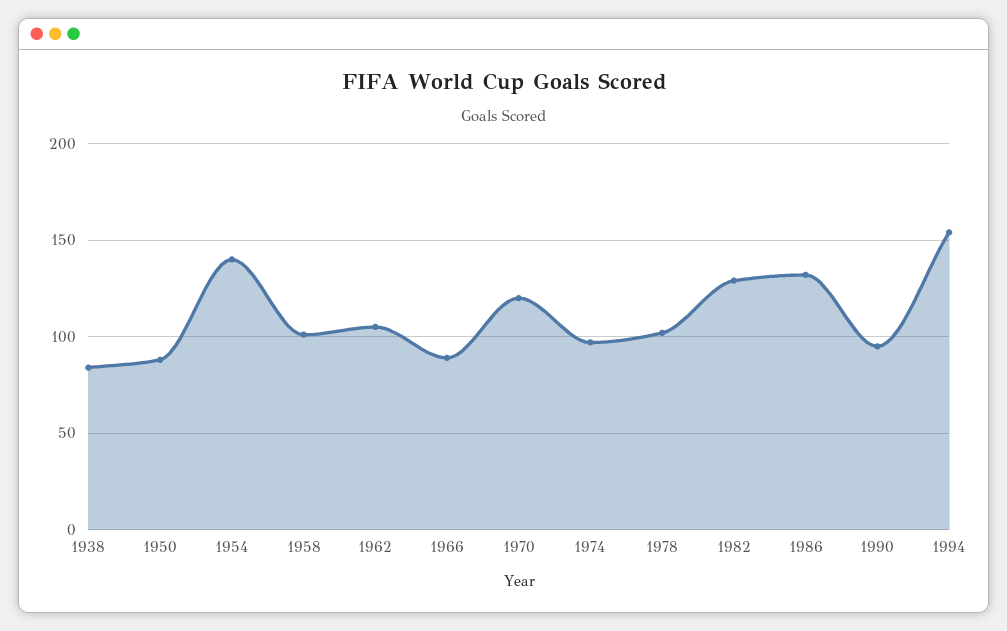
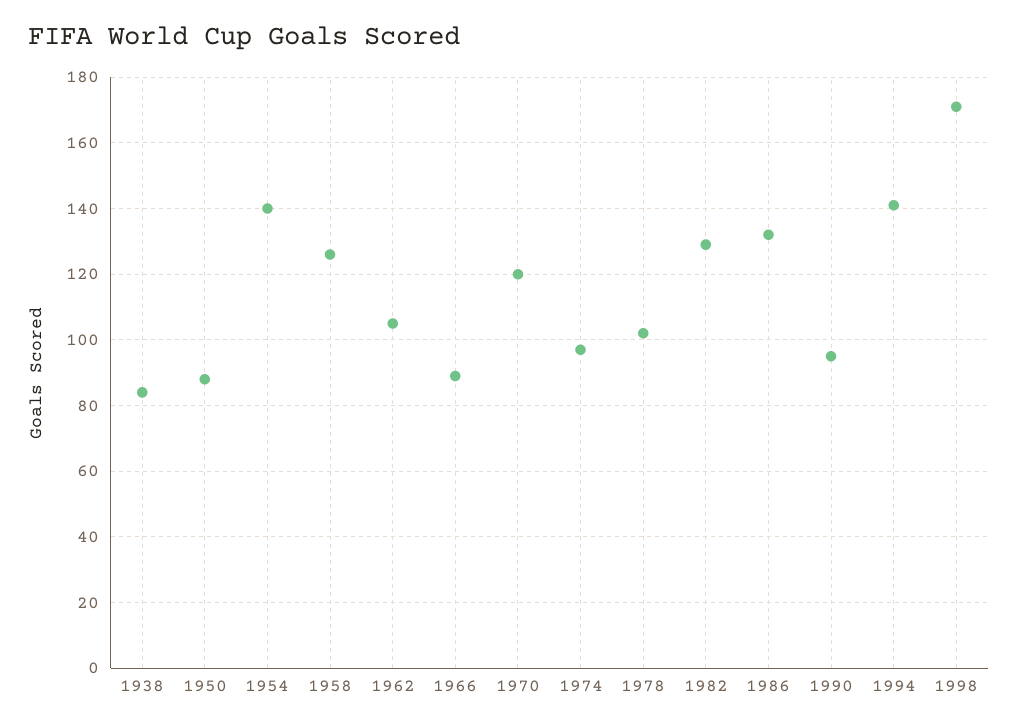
1958: 100 -> 125
1994: 155 -> 140
1998: none -> 170

